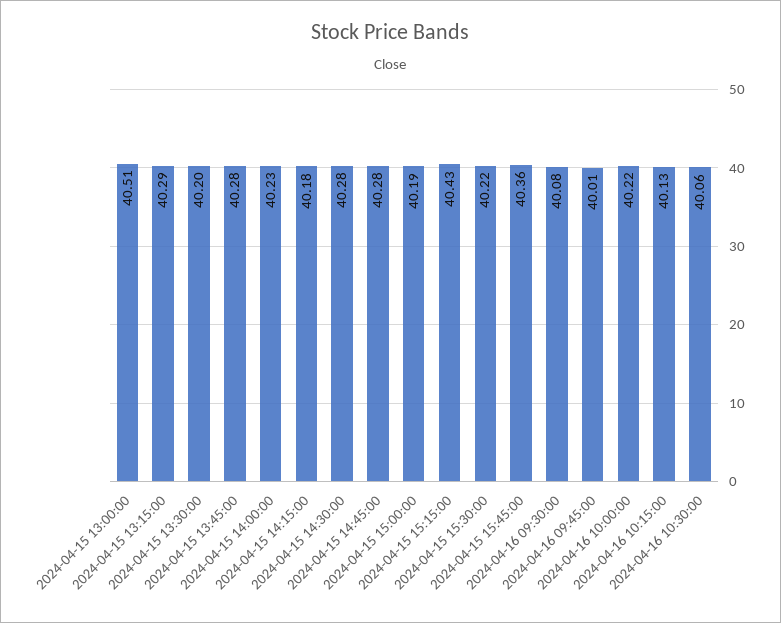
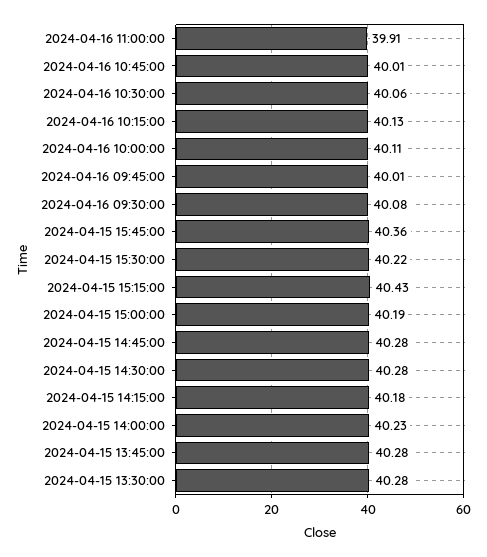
2024-04-15 13:00:00: 40.51 -> none
2024-04-15 13:15:00: 40.29 -> none
2024-04-15 13:30:00: 40.2 -> 40.28
2024-04-16 10:00:00: 40.22 -> 40.11
2024-04-16 11:00:00: none -> 39.91
2024-04-16 10:45:00: none -> 40.01

